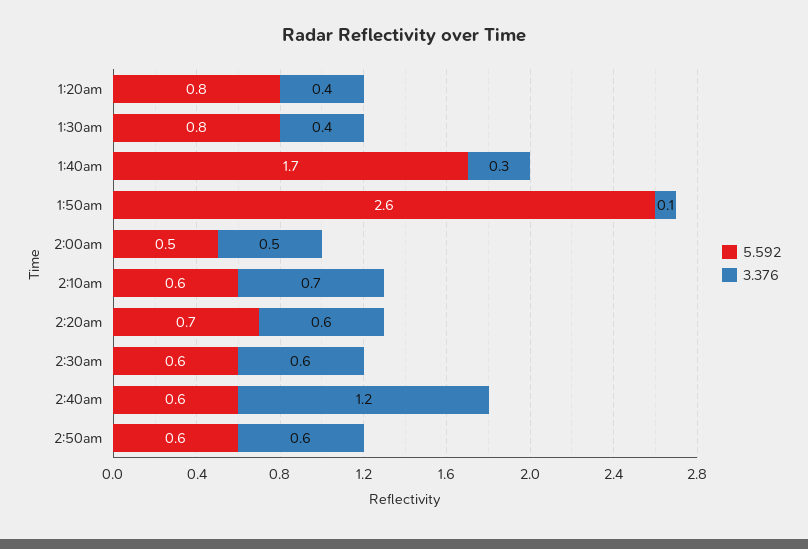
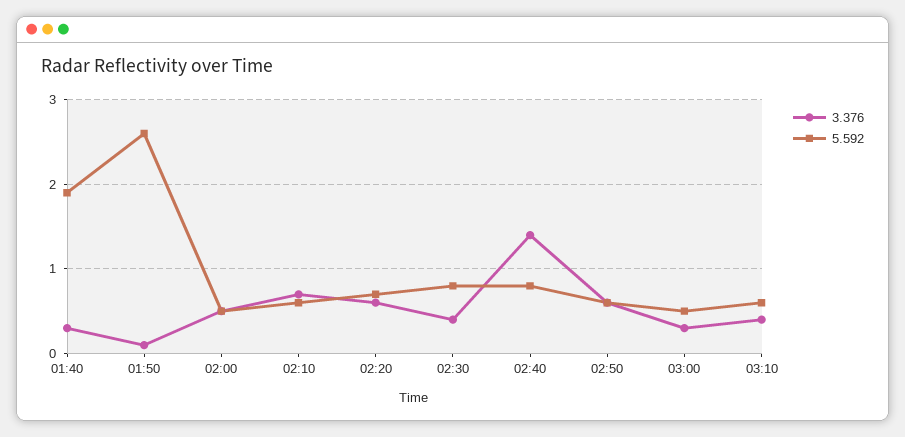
5.592, 1:20am: 0.8 -> none
3.376, 1:20am: 0.4 -> none
5.592, 1:30am: 0.8 -> none
3.376, 1:30am: 0.4 -> none
5.592, 1:40am: 1.7 -> 1.9
5.592, 2:30am: 0.6 -> 0.8
3.376, 2:30am: 0.6 -> 0.4
5.592, 2:40am: 0.6 -> 0.8
3.376, 2:40am: 1.2 -> 1.4
3.376, 03:00: none -> 0.3
5.592, 03:00: none -> 0.5
3.376, 03:10: none -> 0.4
5.592, 03:10: none -> 0.6

